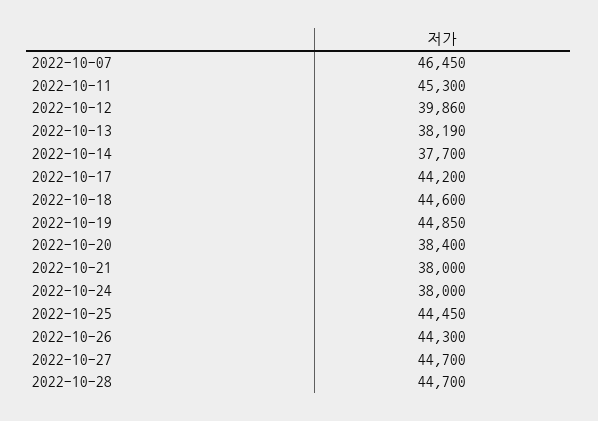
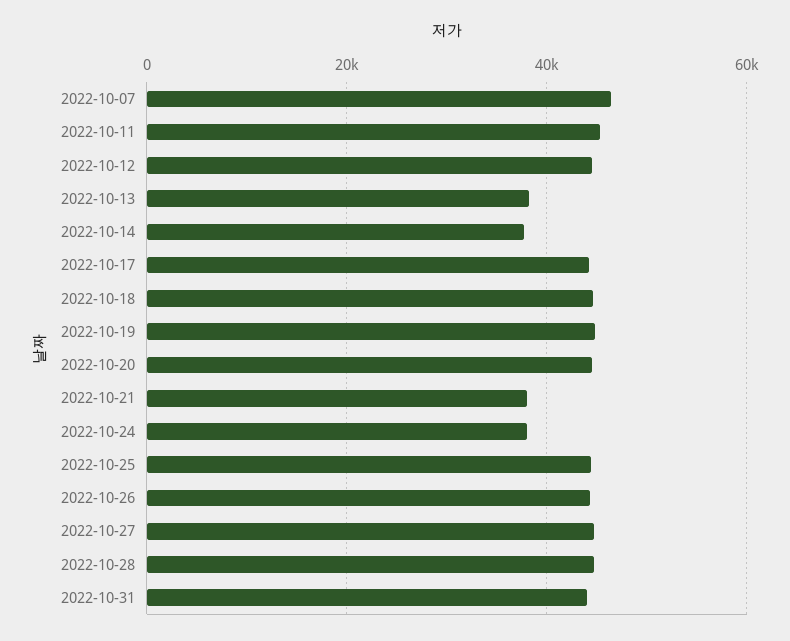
2022-10-12: 39860 -> 44000
2022-10-20: 38400 -> 44000
2022-10-31: none -> 44000

